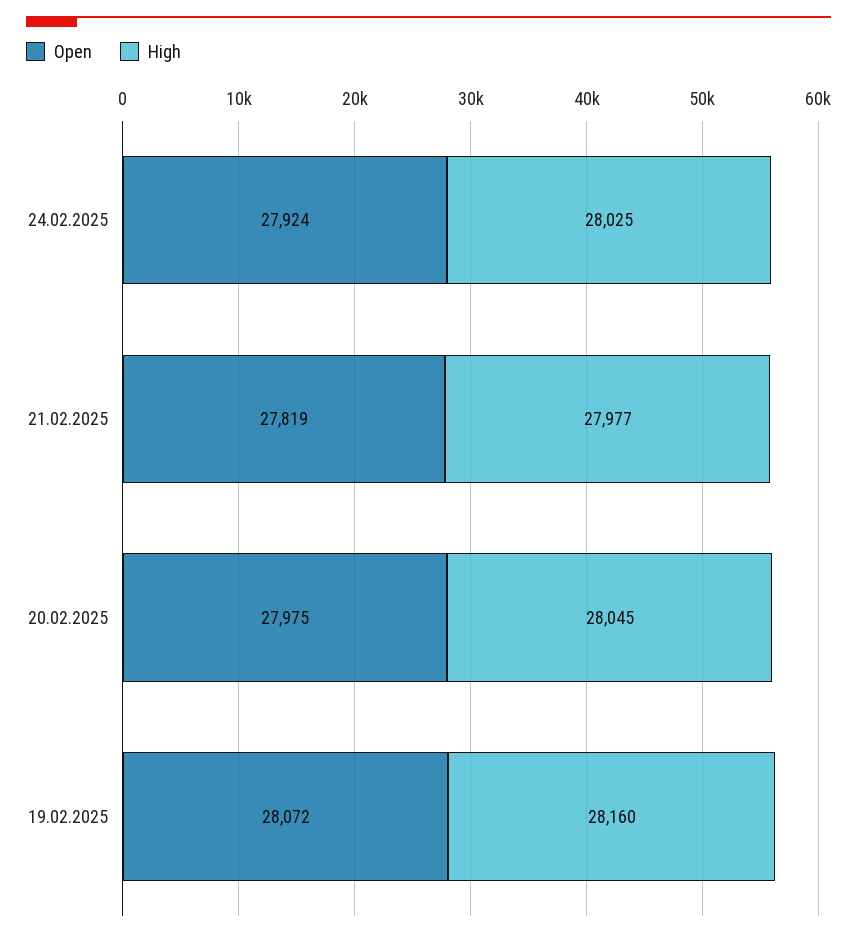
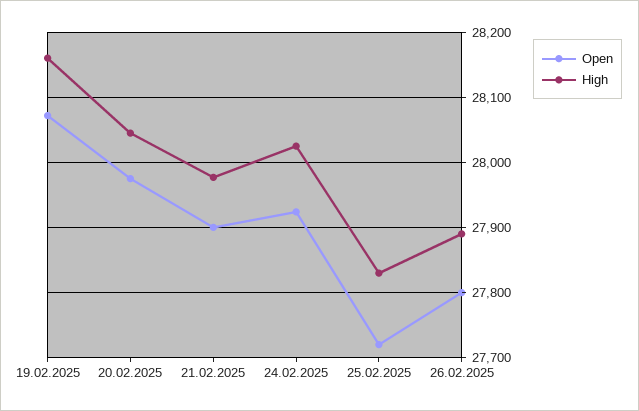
Open, 21.02.2025: 27819 -> 27900
Open, 25.02.2025: none -> 27720
High, 25.02.2025: none -> 27830
Open, 26.02.2025: none -> 27800
High, 26.02.2025: none -> 27890

